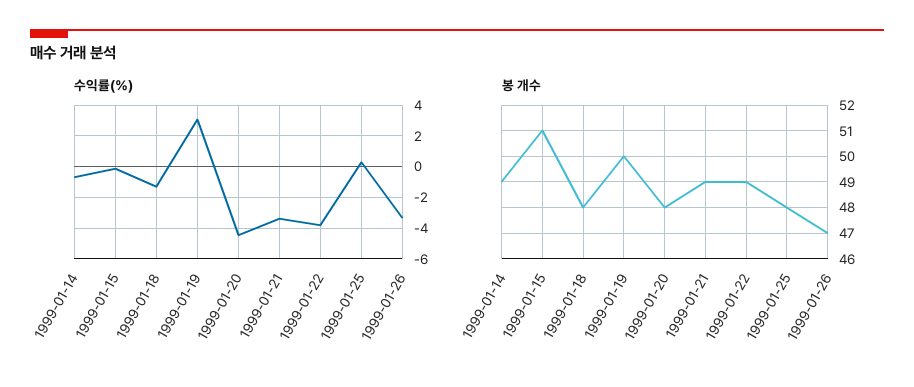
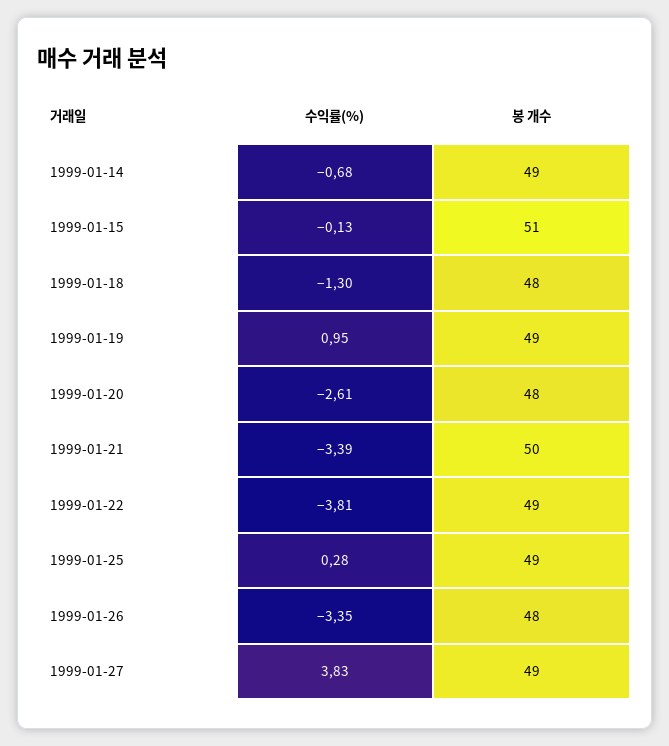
수익률(%), 1999-01-19: 3 -> 0.95
수익률(%), 1999-01-20: -4.5 -> -2.61
봉 개수, 1999-01-19: 50 -> 49
봉 개수, 1999-01-21: 49 -> 50
봉 개수, 1999-01-25: 48 -> 49
봉 개수, 1999-01-26: 47 -> 48
수익률(%), 1999-01-27: none -> 3.83
봉 개수, 1999-01-27: none -> 49

